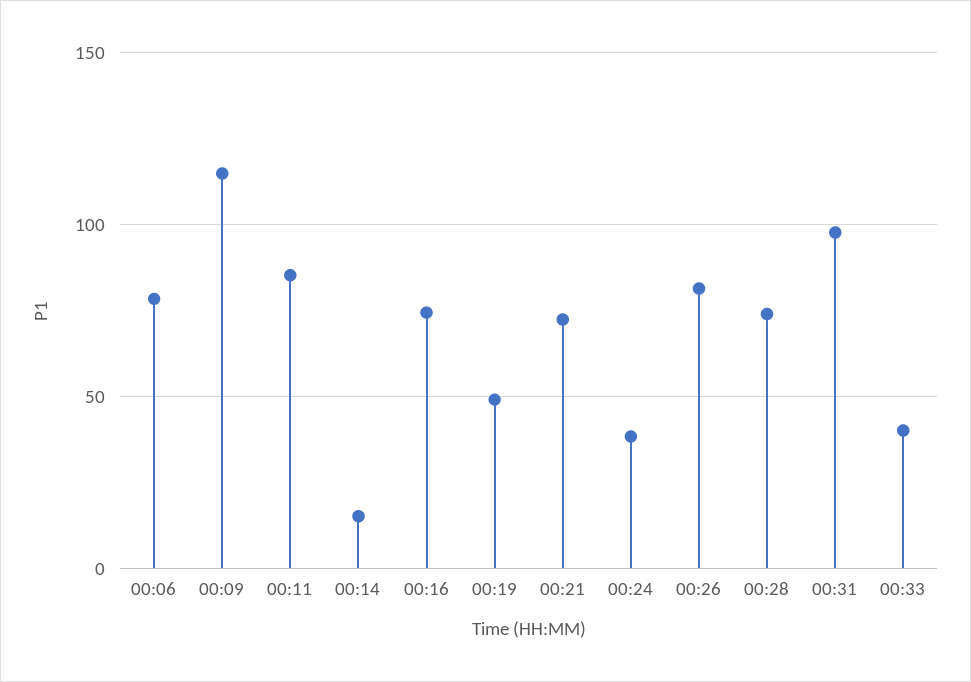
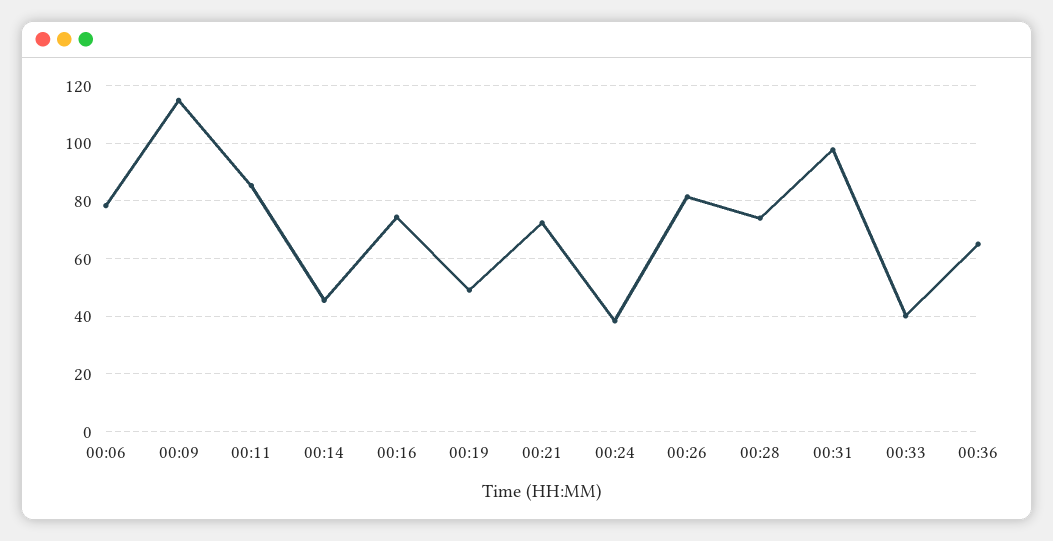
00:14: 15 -> 45
00:36: none -> 65

